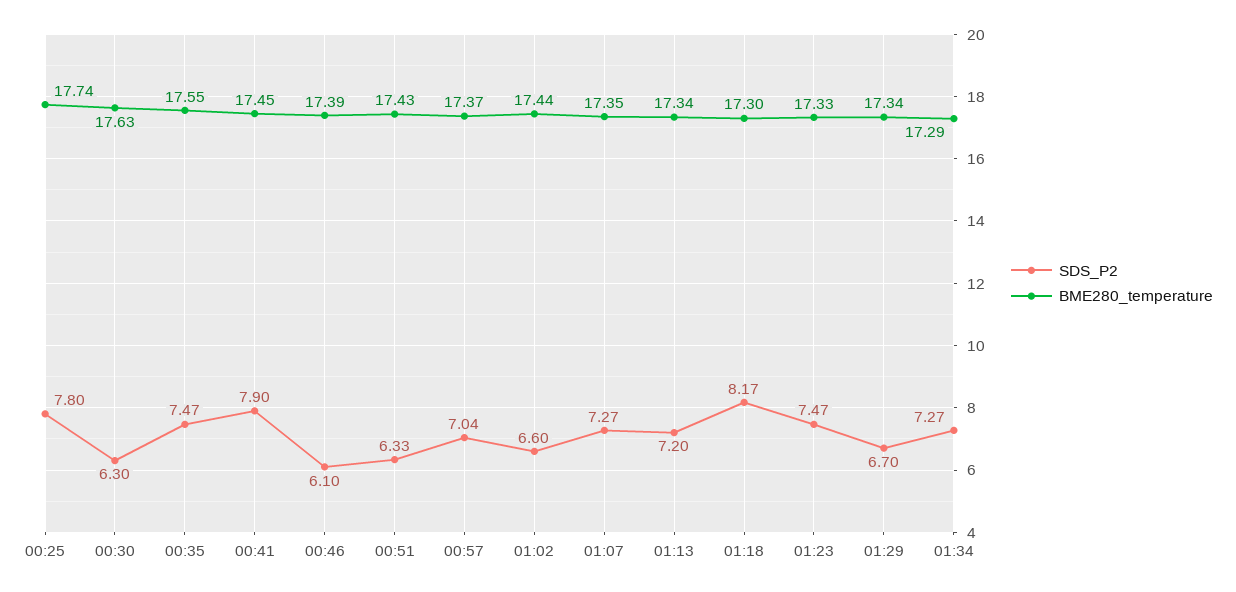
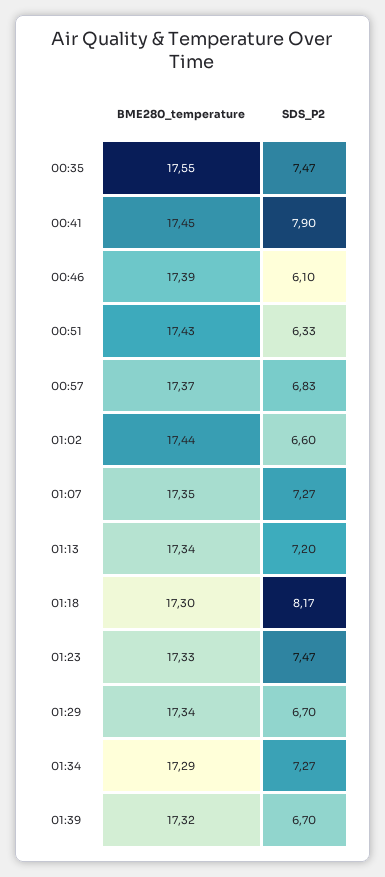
SDS_P2, 00:25: 7.8 -> none
BME280_temperature, 00:25: 17.74 -> none
SDS_P2, 00:30: 6.3 -> none
BME280_temperature, 00:30: 17.63 -> none
SDS_P2, 00:57: 7.04 -> 6.83
BME280_temperature, 01:39: none -> 17.32
SDS_P2, 01:39: none -> 6.7

